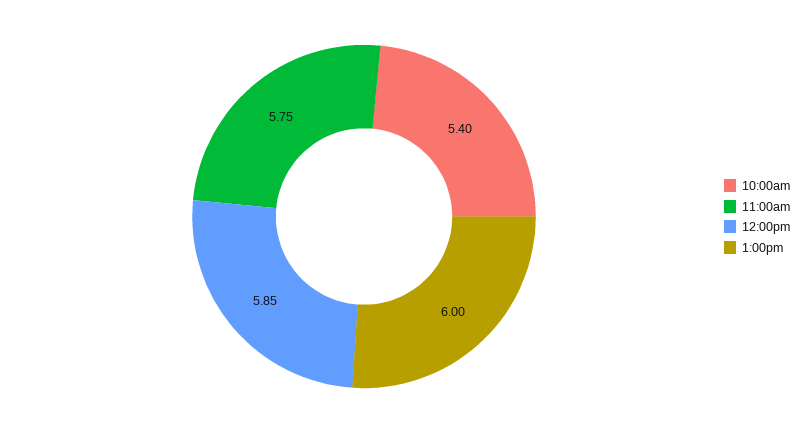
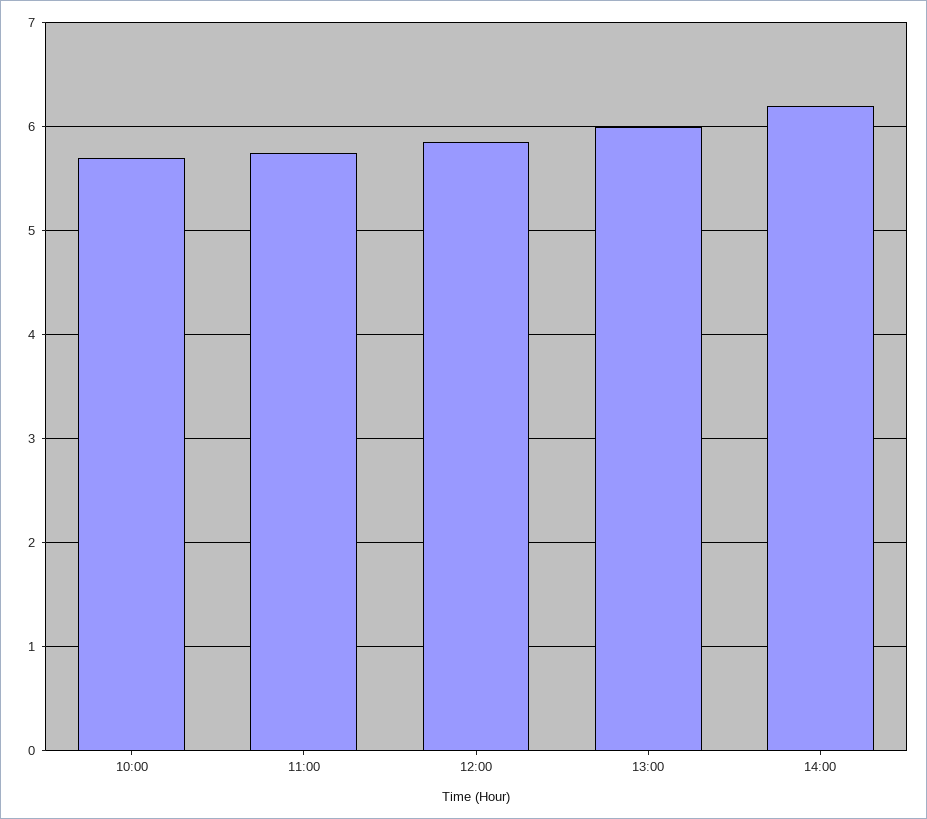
10:00am: 5.4 -> 5.7
14:00: none -> 6.2

